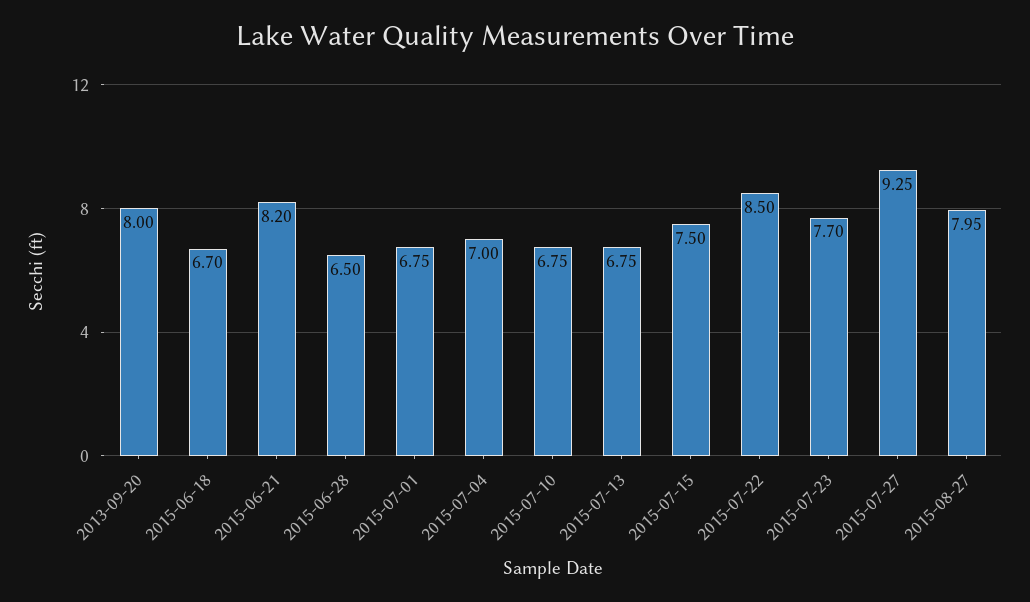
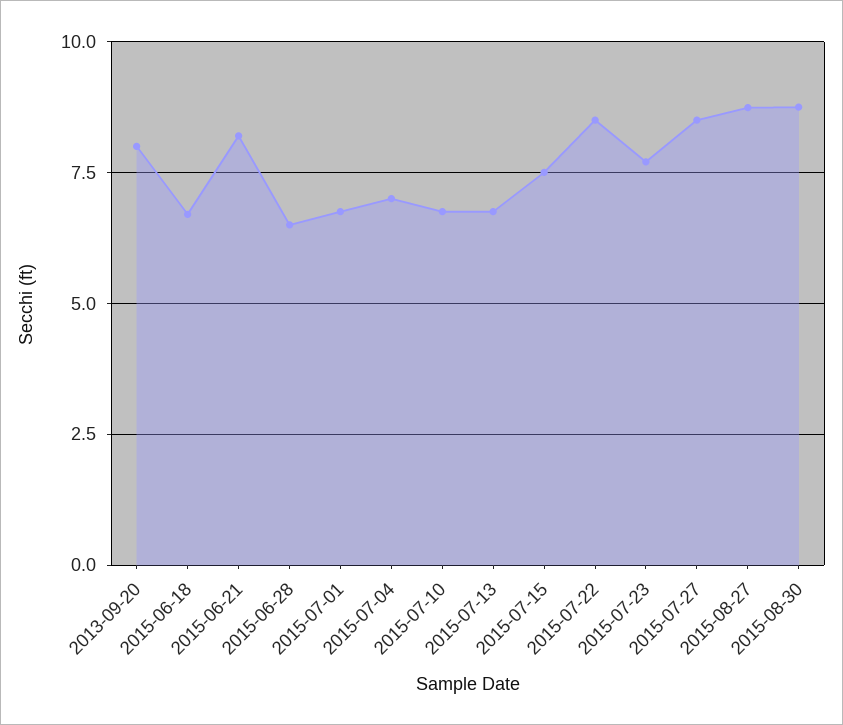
2015-07-27: 9.25 -> 8.5
2015-08-27: 7.95 -> 8.75
2015-08-30: none -> 8.75

